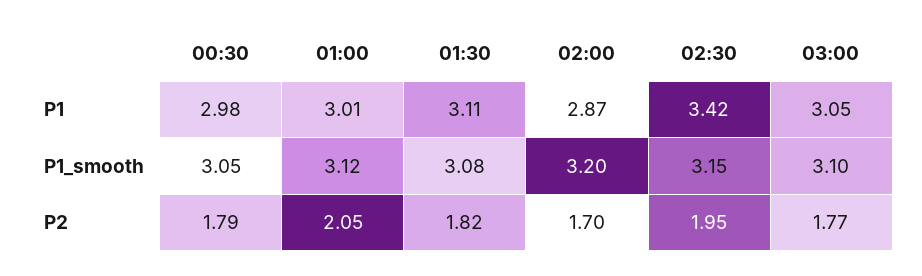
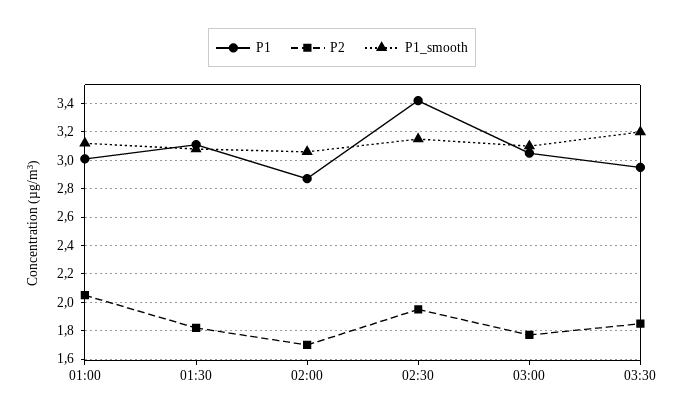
P1, 00:30: 2.98 -> none
P1_smooth, 00:30: 3.05 -> none
P1_smooth, 02:00: 3.2 -> 3.05
P2, 00:30: 1.79 -> none
P1, 03:30: none -> 2.95
P2, 03:30: none -> 1.85
P1_smooth, 03:30: none -> 3.2

